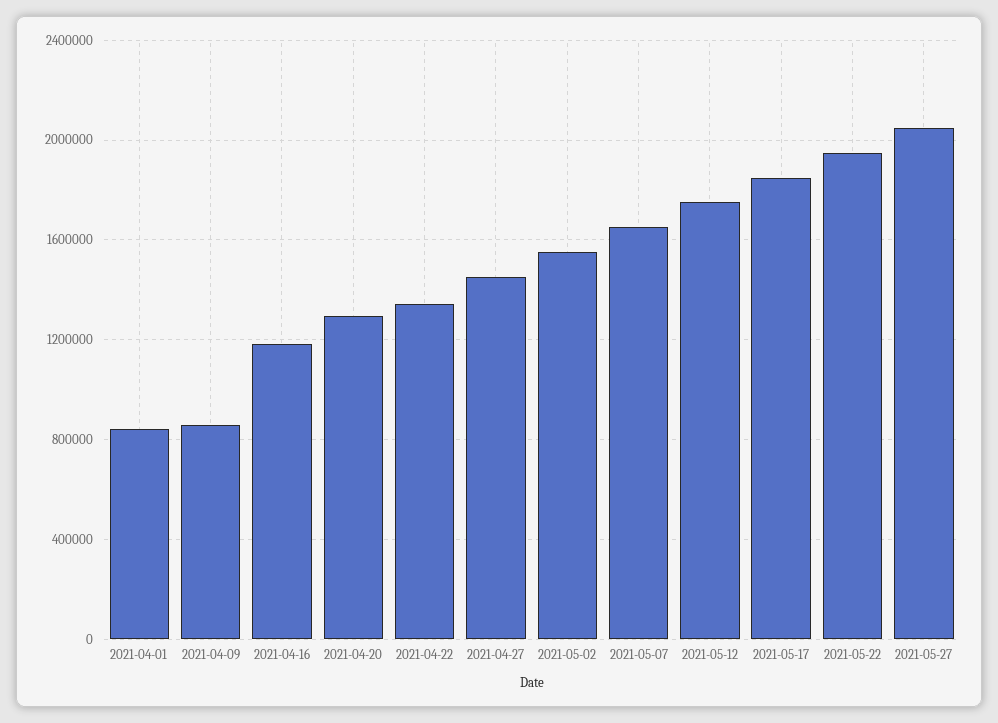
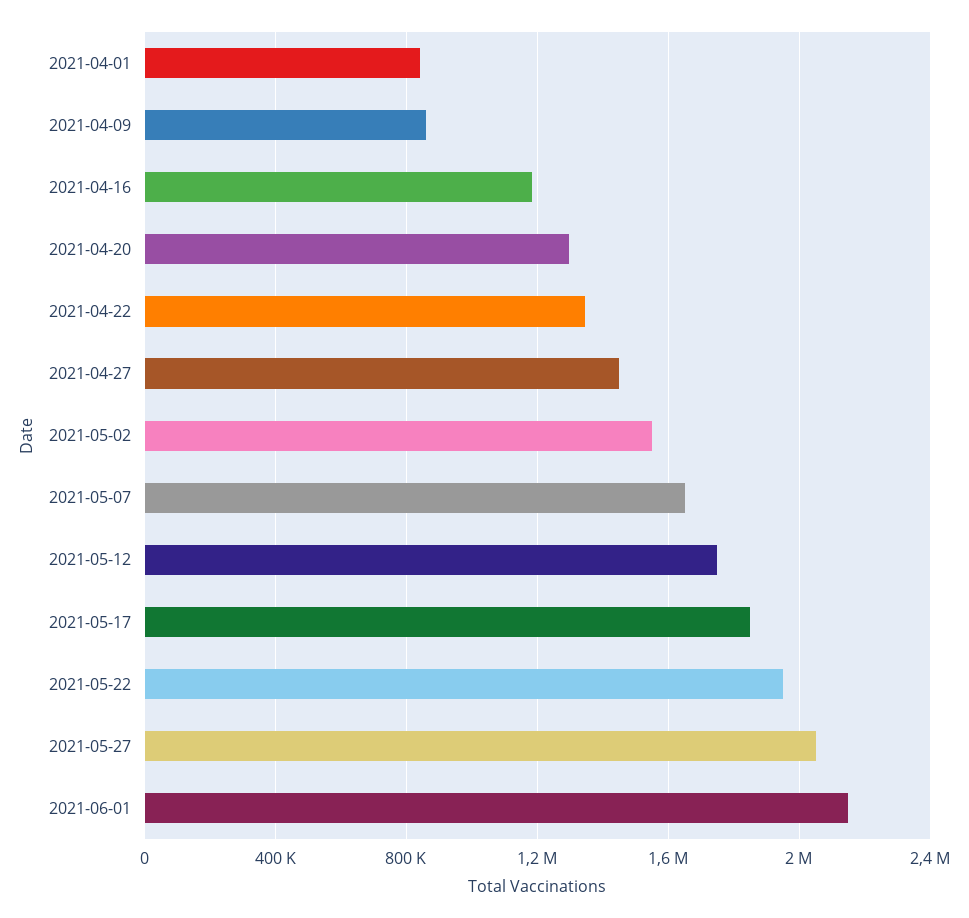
2021-06-01: none -> 2150000

